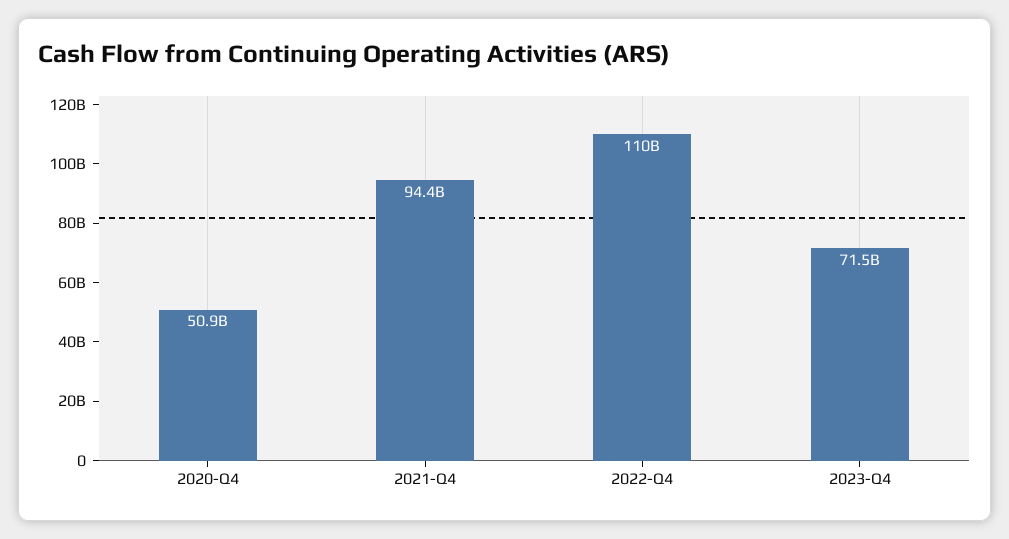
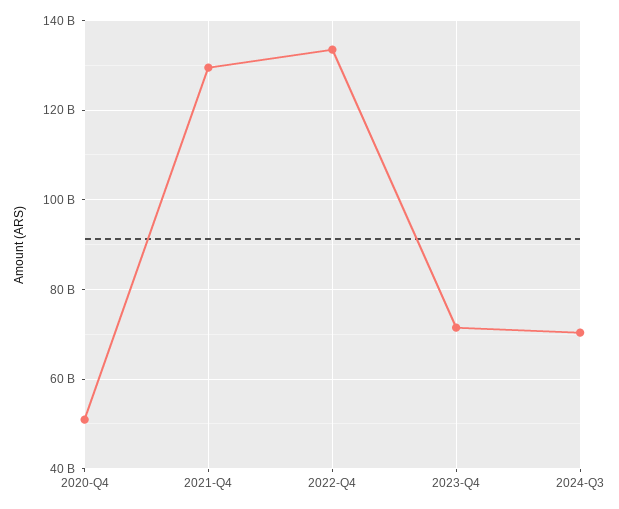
2021-Q4: 94400000000 -> 130000000000
2022-Q4: 110000000000 -> 134000000000
2024-Q3: none -> 70000000000

